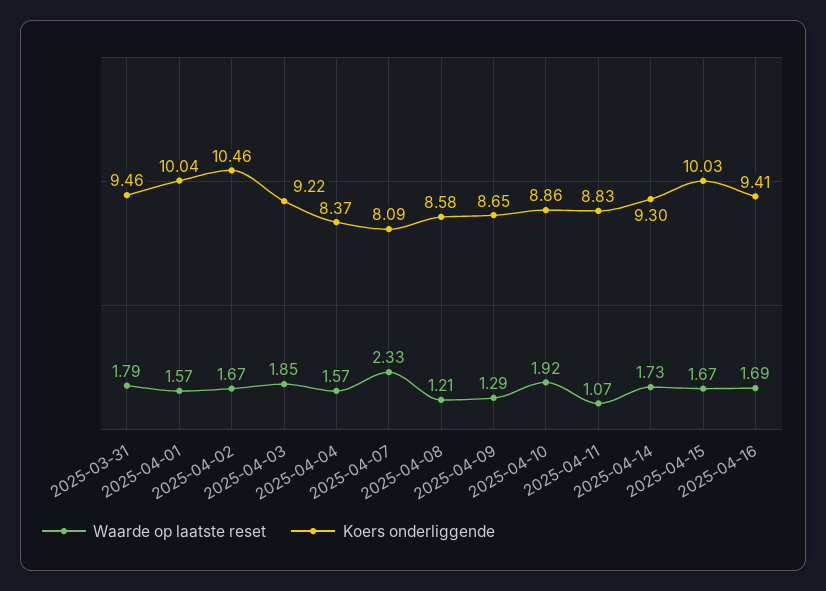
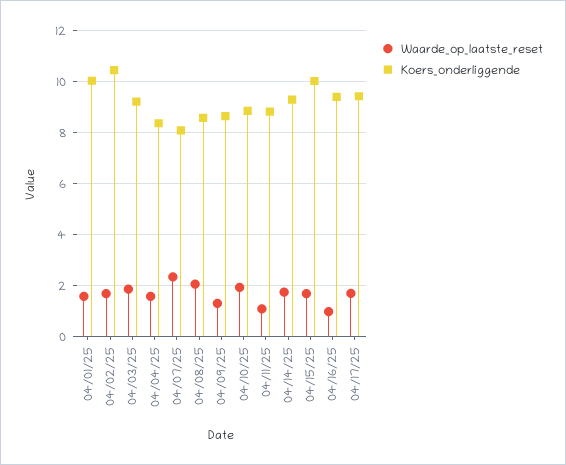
Waarde op laatste reset, 2025-03-31: 1.79 -> none
Koers onderliggende, 2025-03-31: 9.46 -> none
Waarde op laatste reset, 2025-04-08: 1.21 -> 2
Waarde op laatste reset, 2025-04-16: 1.69 -> 1
Waarde op laatste reset, 04/17/25: none -> 1.75
Koers onderliggende, 04/17/25: none -> 9.5

